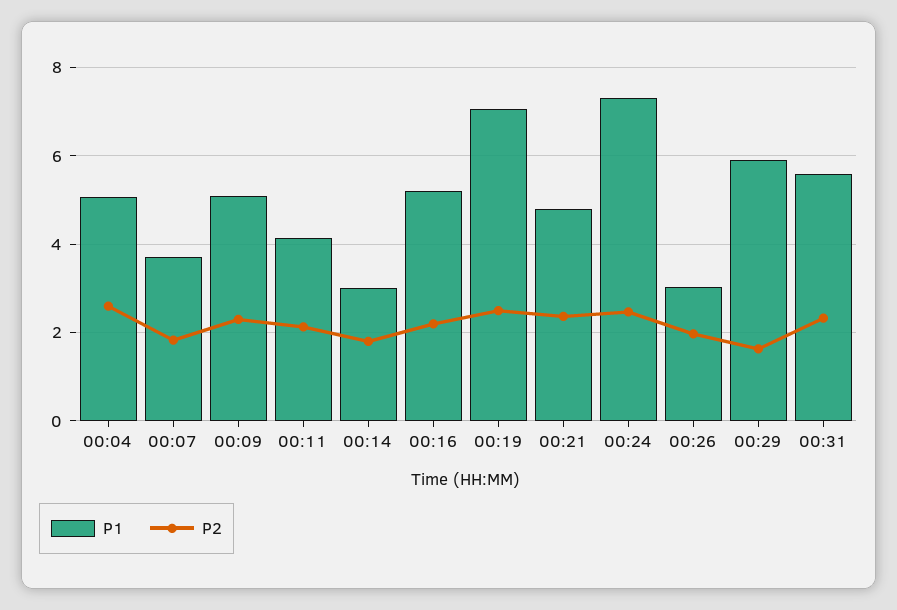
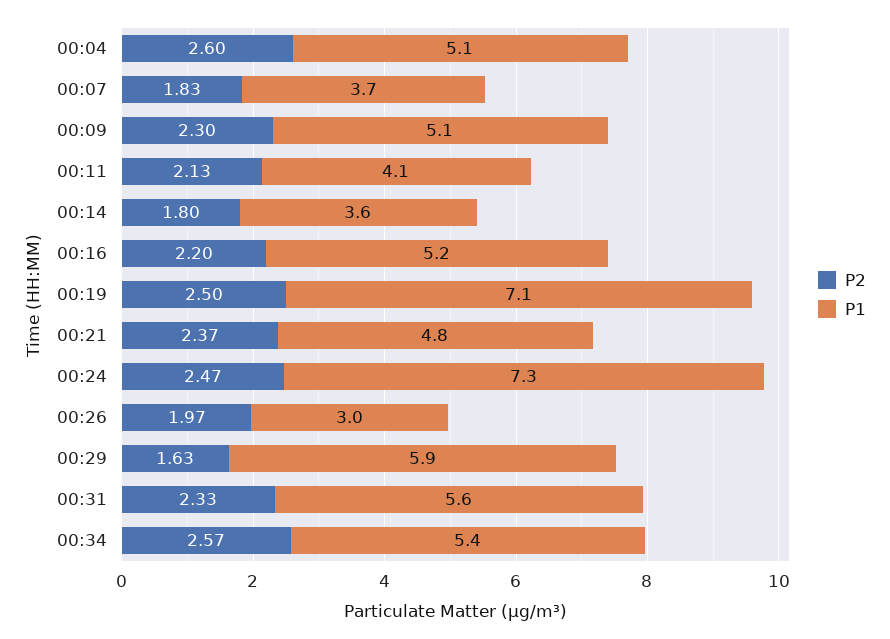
P1, 00:14: 3 -> 3.6
P2, 00:34: none -> 2.57
P1, 00:34: none -> 5.4

